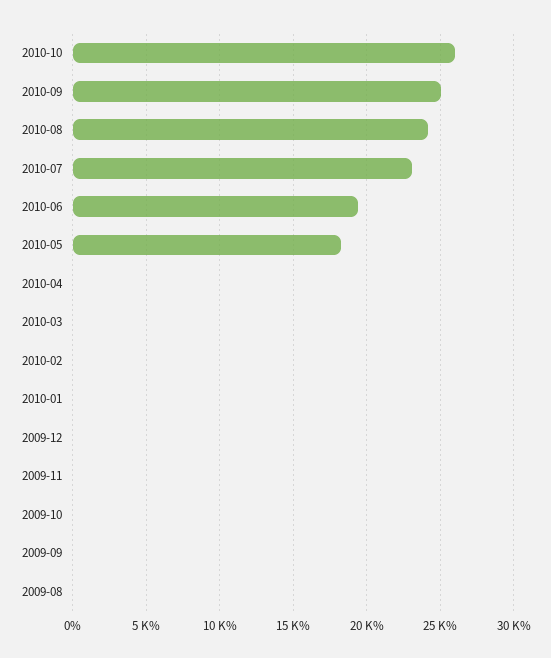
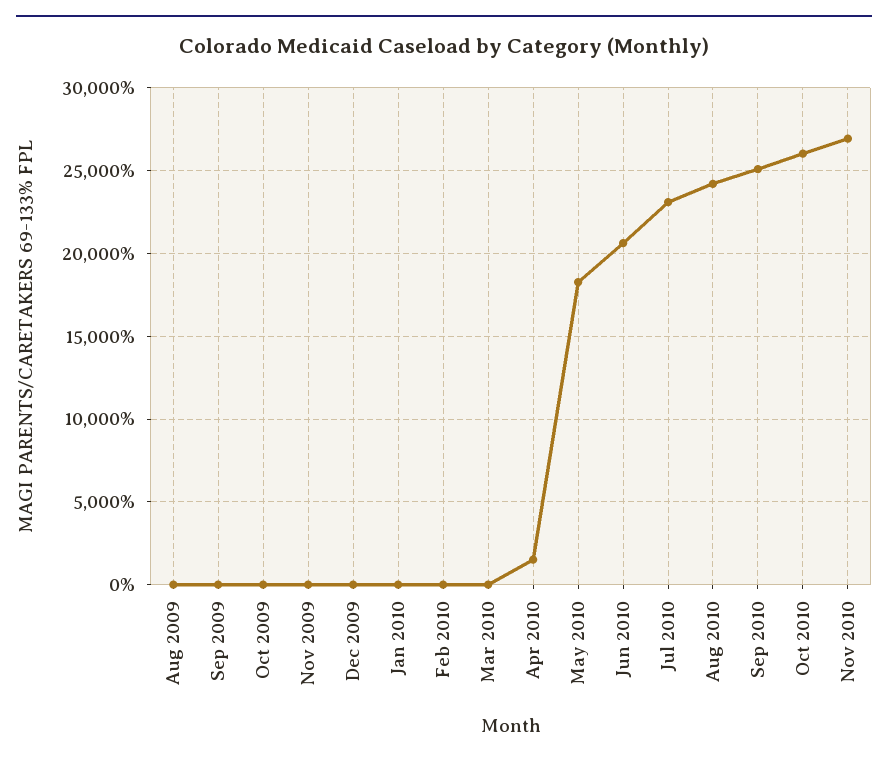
2010-06: 19500 -> 20500
2010-04: 0 -> 1500
Nov 2010: none -> 27000

